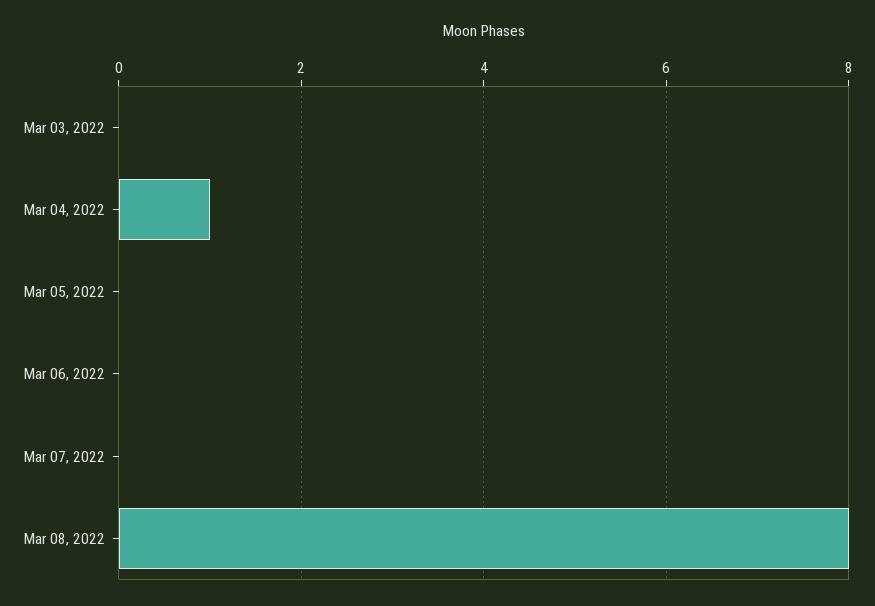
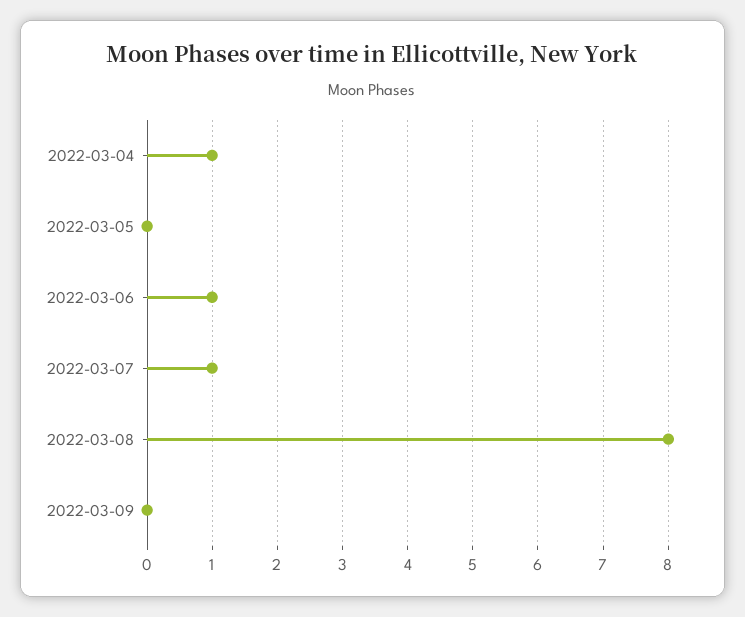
Mar 03, 2022: 0 -> none
Mar 06, 2022: 0 -> 1
Mar 07, 2022: 0 -> 1
2022-03-09: none -> 0

